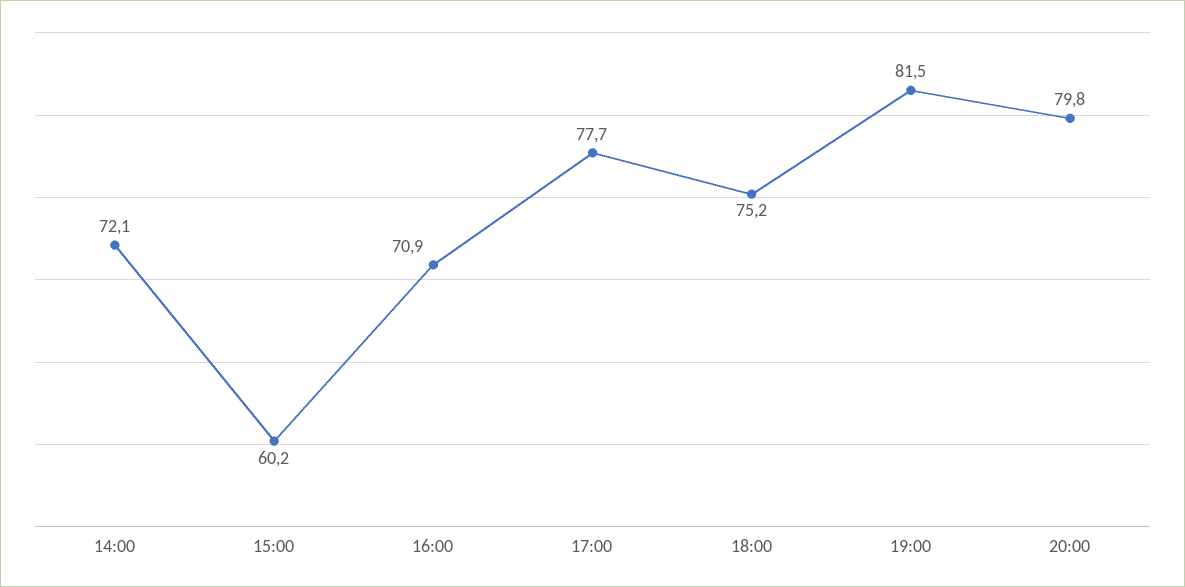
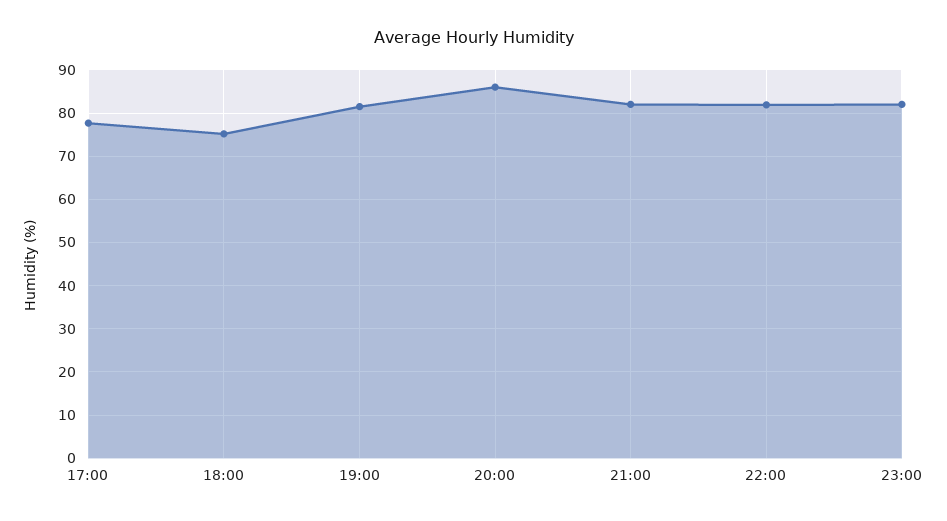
14:00: 72.1 -> none
15:00: 60.2 -> none
16:00: 70.9 -> none
20:00: 79.8 -> 86
21:00: none -> 82
22:00: none -> 82
23:00: none -> 82

